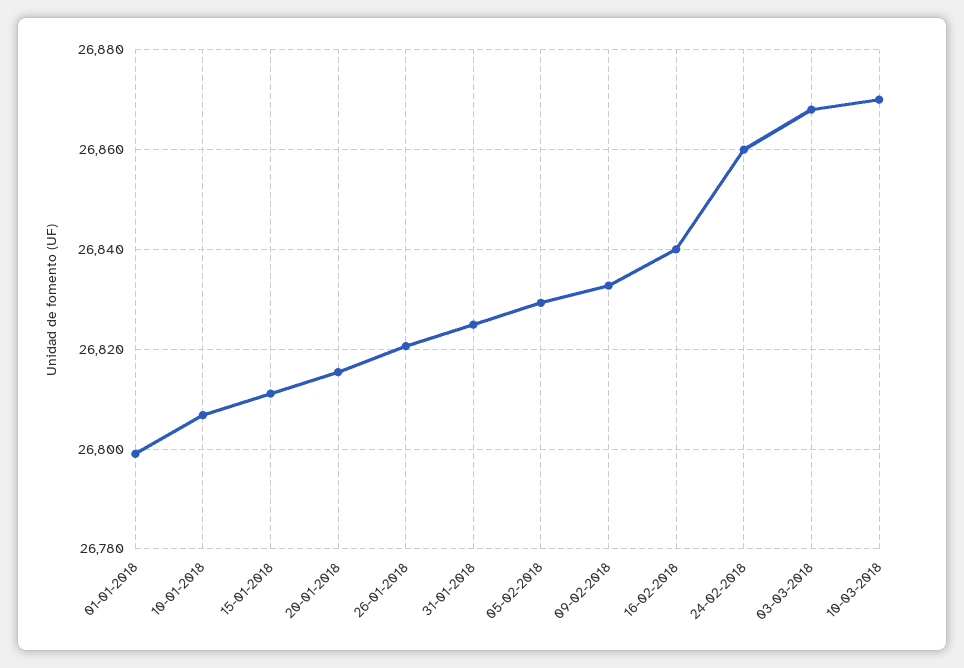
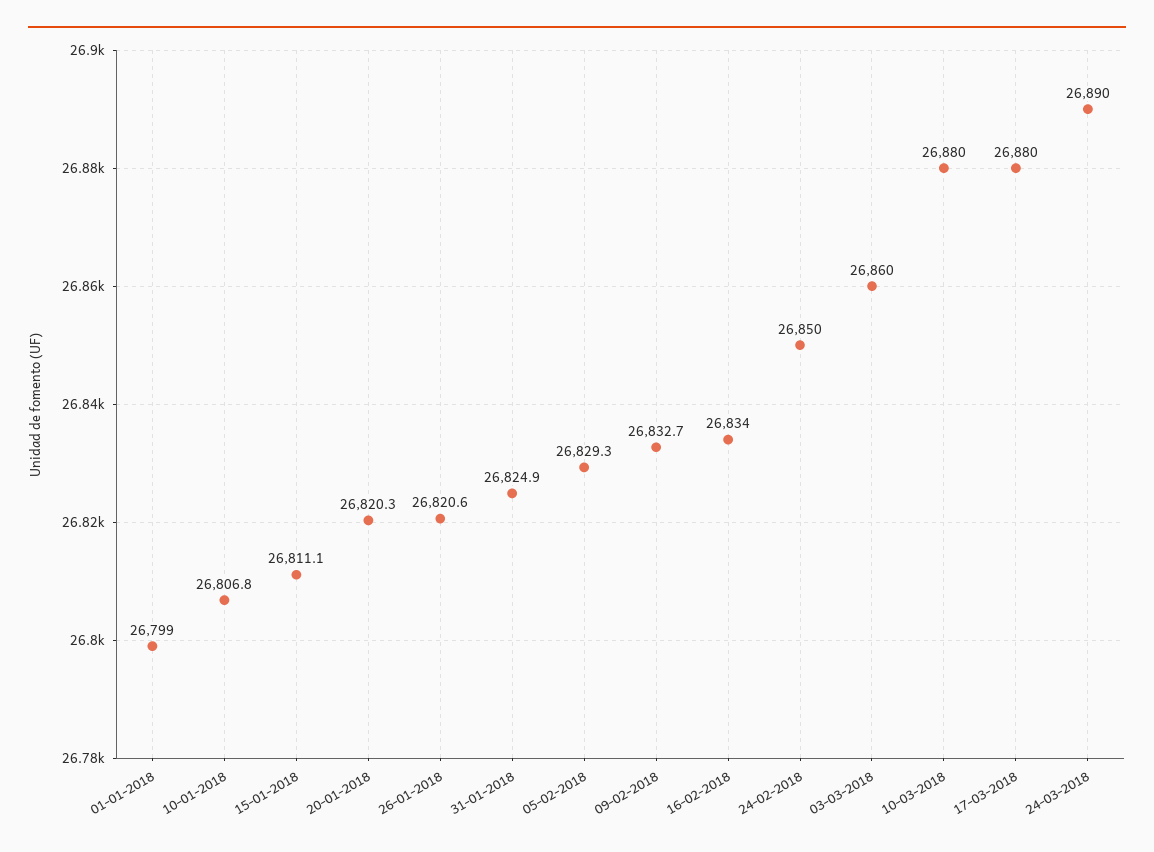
20-01-2018: 26816 -> 26820.3
16-02-2018: 26840 -> 26834
24-02-2018: 26860 -> 26850
03-03-2018: 26868 -> 26860
10-03-2018: 26870 -> 26880
17-03-2018: none -> 26880
24-03-2018: none -> 26890

